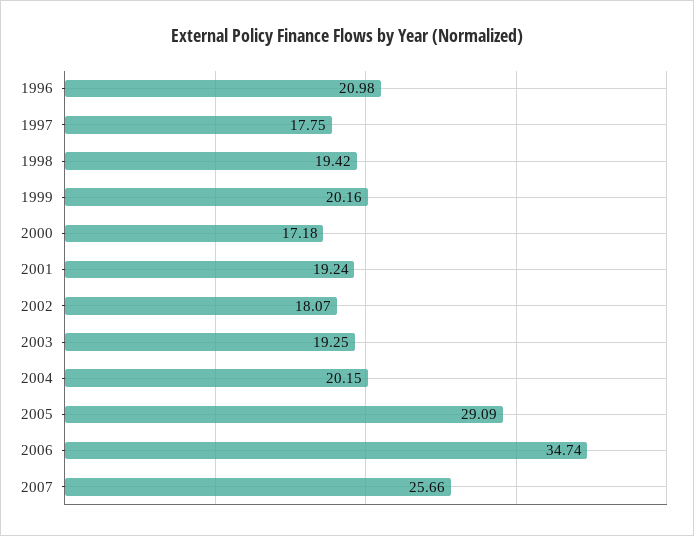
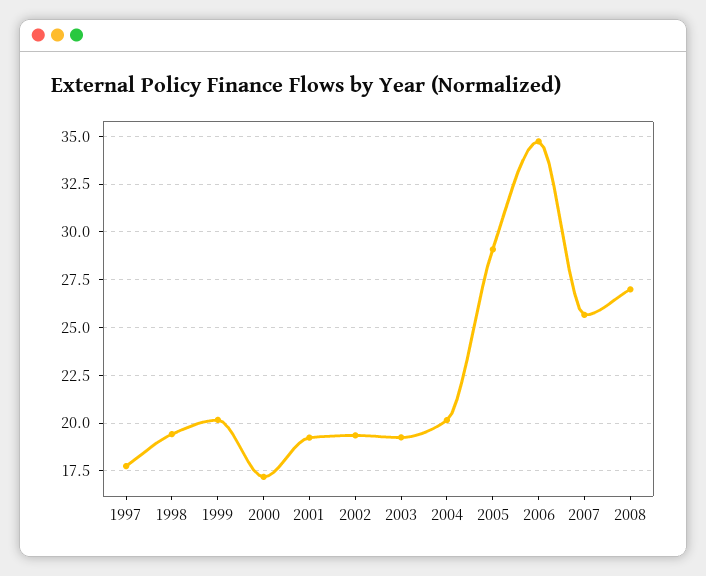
1996: 20.98 -> none
2002: 18.07 -> 19.5
2008: none -> 27

